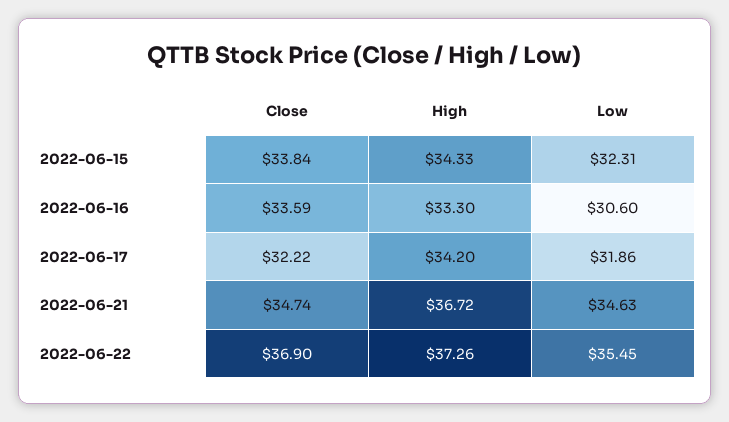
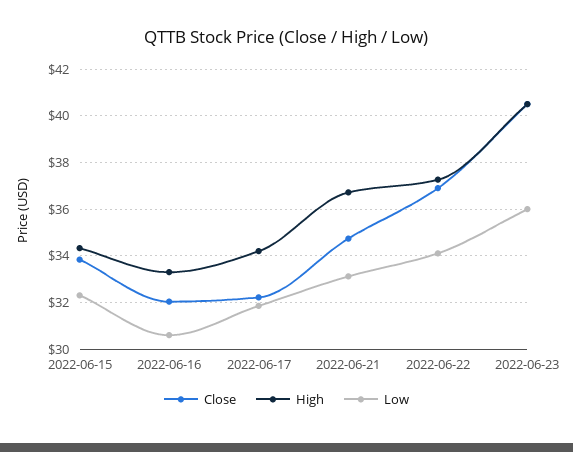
Close, 2022-06-16: 33.59 -> 32
Low, 2022-06-21: 34.63 -> 33
Low, 2022-06-22: 35.45 -> 34
Close, 2022-06-23: none -> 40.5
High, 2022-06-23: none -> 40.5
Low, 2022-06-23: none -> 36

